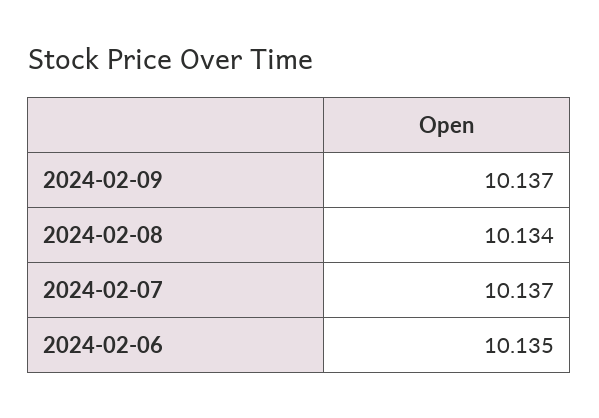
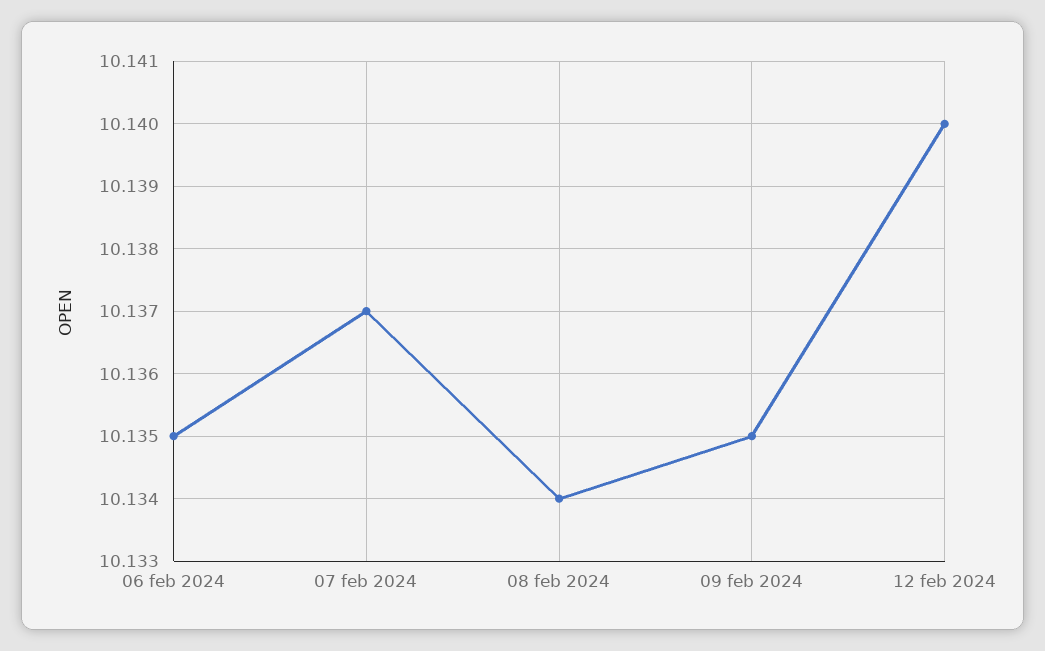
2024-02-09: 10.137 -> 10.135
12 feb 2024: none -> 10.14

